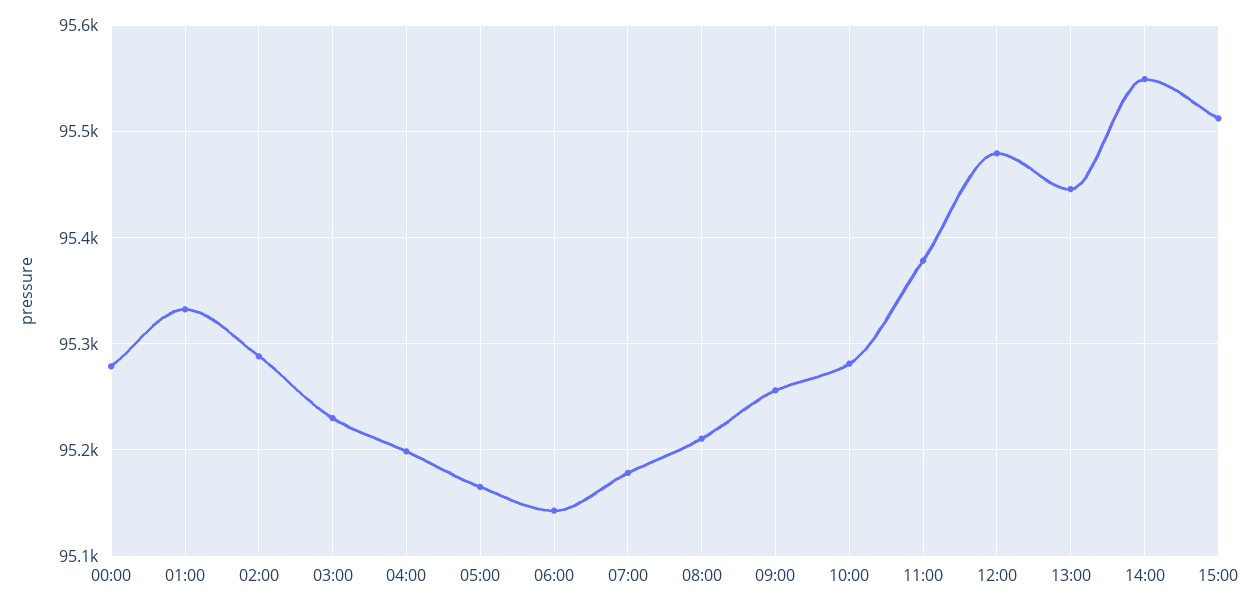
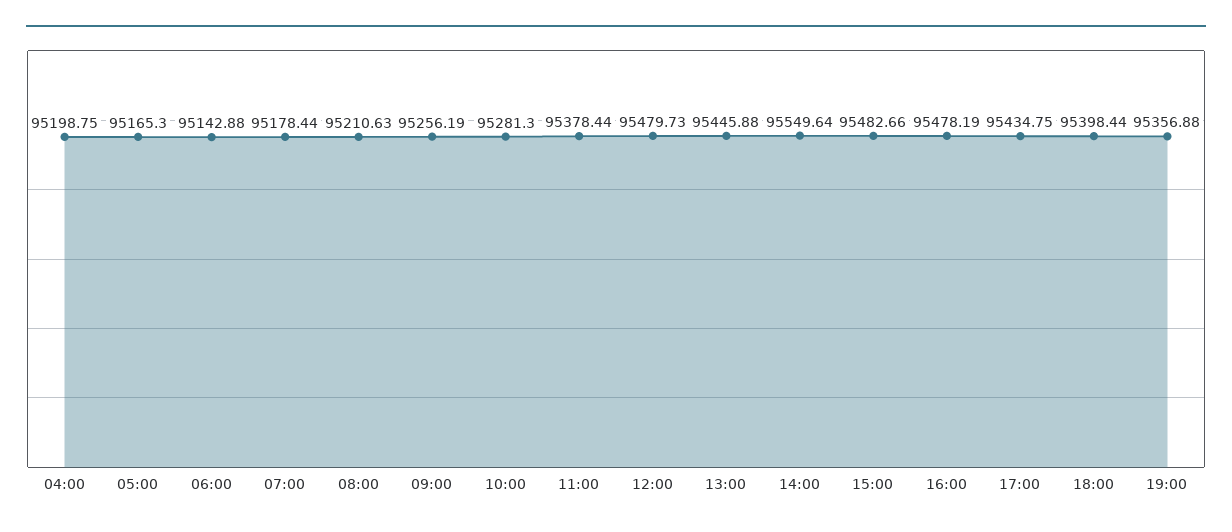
00:00: 95280 -> none
01:00: 95330 -> none
02:00: 95290 -> none
03:00: 95230 -> none
15:00: 95510 -> 95482.66
16:00: none -> 95478.19
17:00: none -> 95434.75
18:00: none -> 95398.44
19:00: none -> 95356.88

